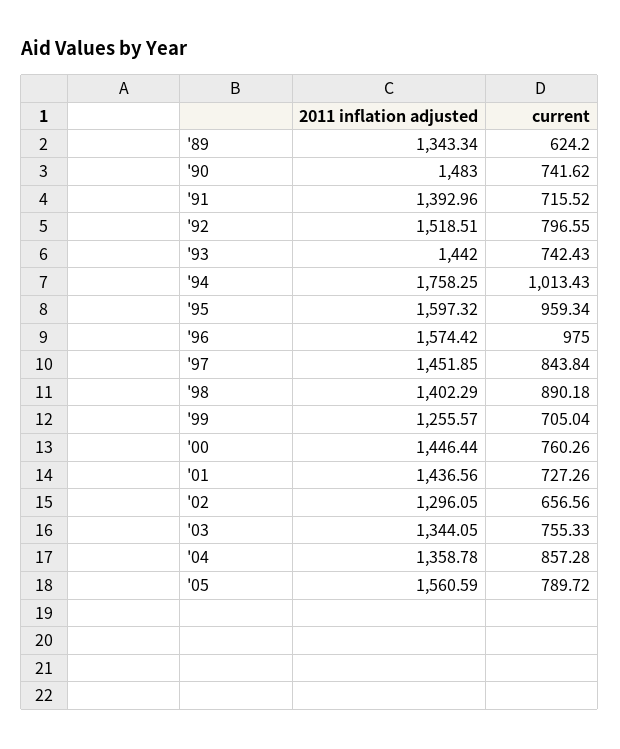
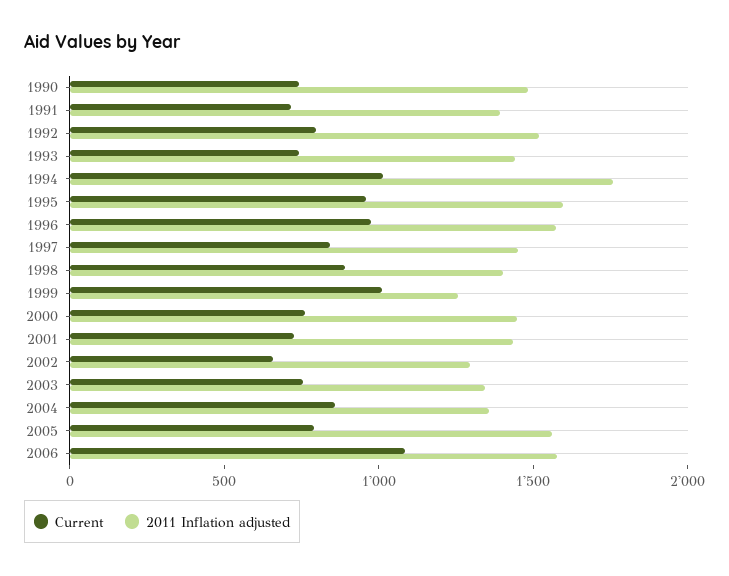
2011 inflation adjusted, '89: 1343.34 -> none
current, '89: 624.2 -> none
current, '99: 705.04 -> 1000
current, 2006: none -> 1100
2011 inflation adjusted, 2006: none -> 1600

